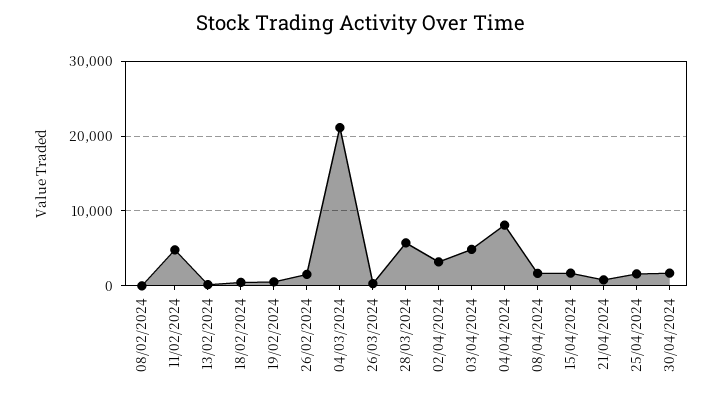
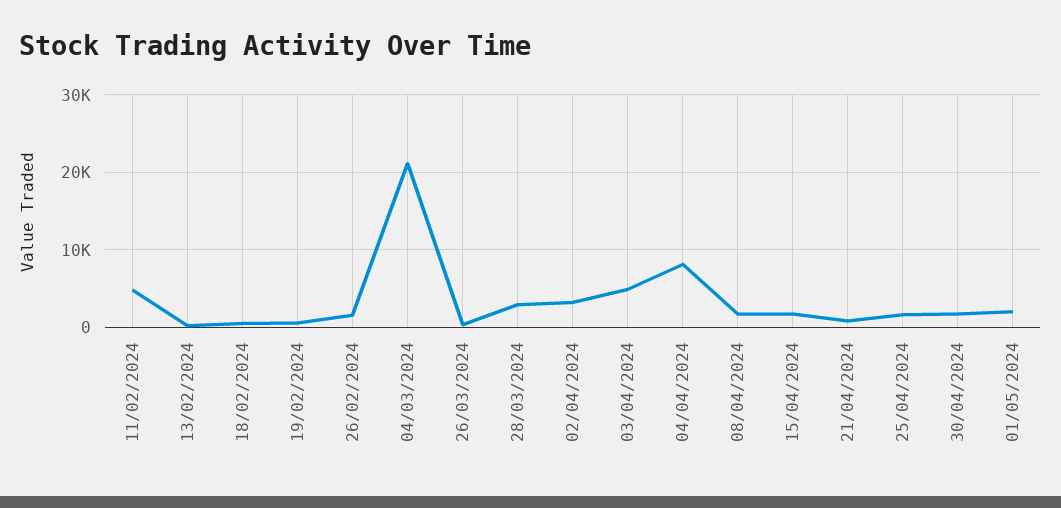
08/02/2024: 0 -> none
28/03/2024: 6000 -> 3000
01/05/2024: none -> 2000

